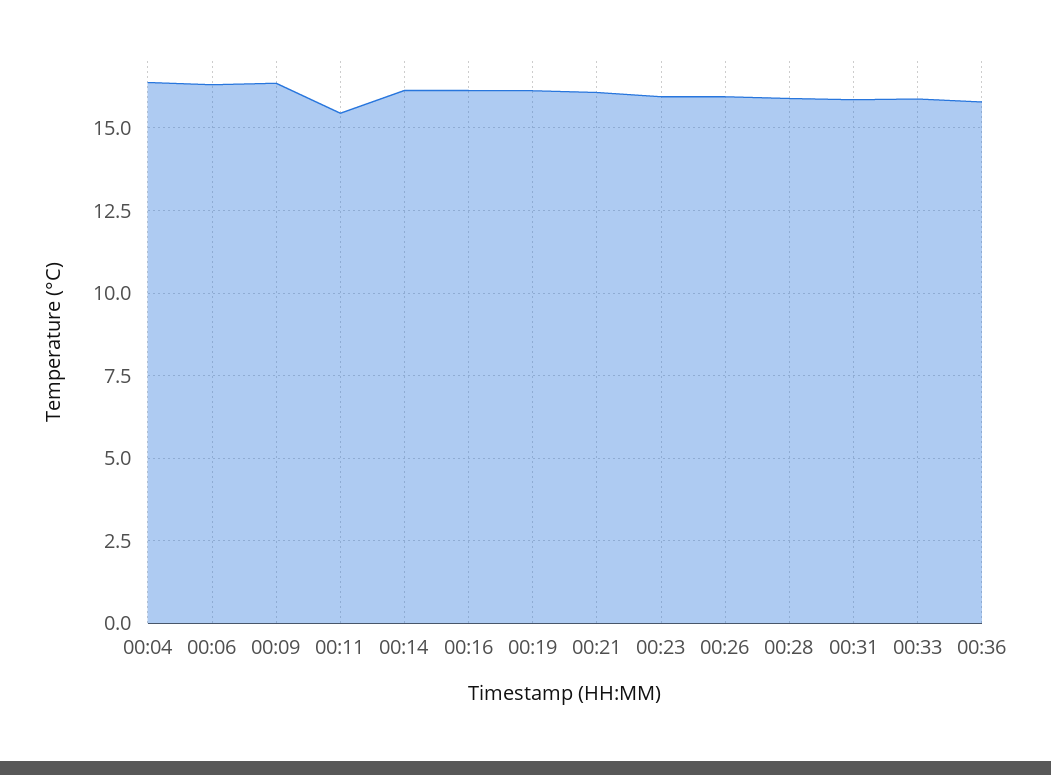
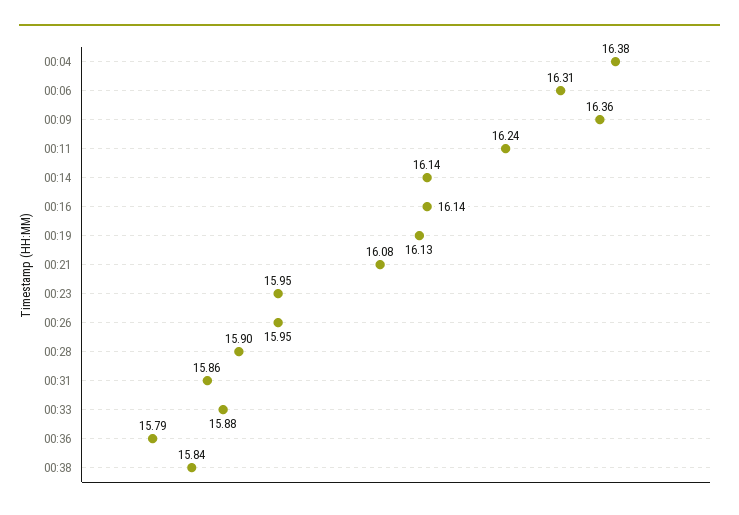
00:11: 15.5 -> 16.24
00:38: none -> 15.84

